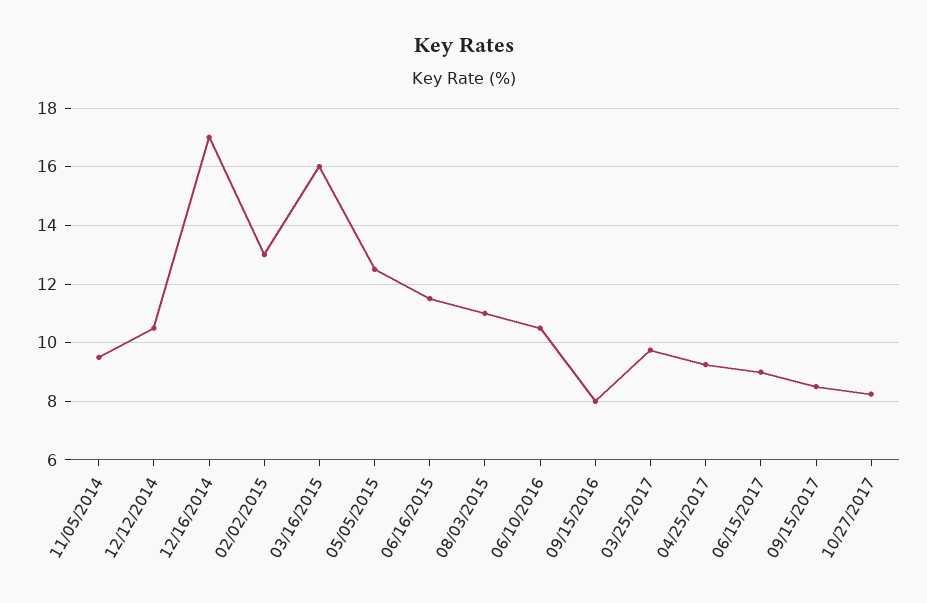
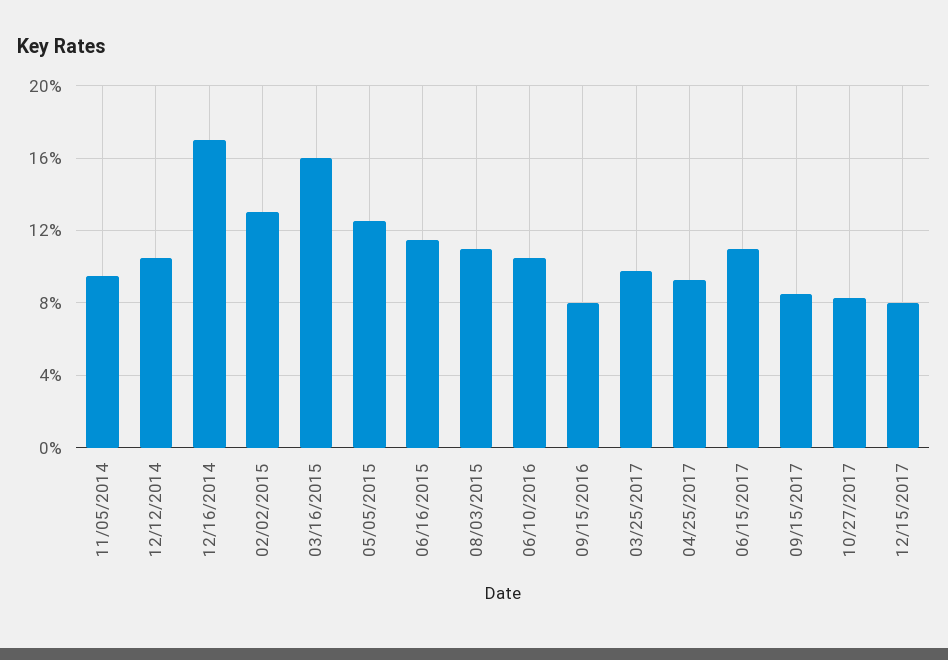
06/15/2017: 9 -> 11
12/15/2017: none -> 8

